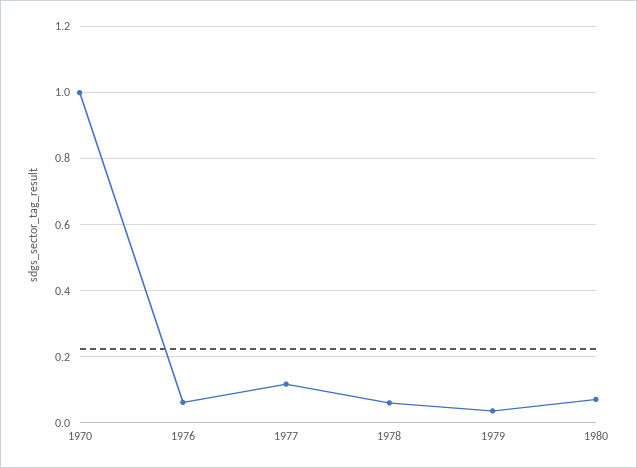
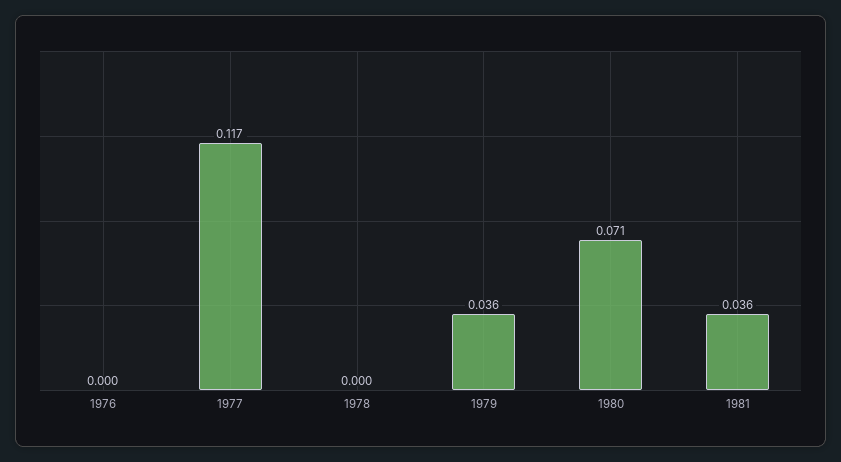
1970: 1 -> none
1976: 0.06 -> 0
1978: 0.06 -> 0
1981: none -> 0.036

